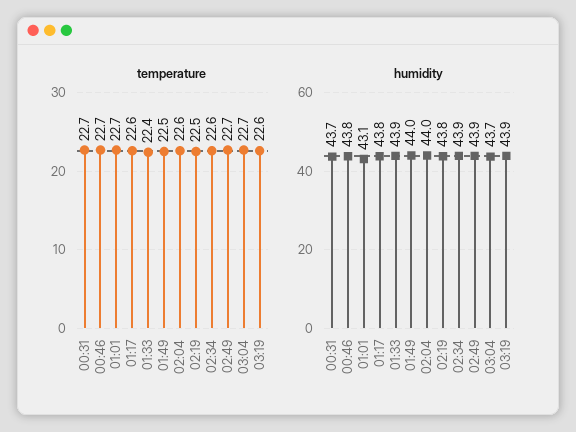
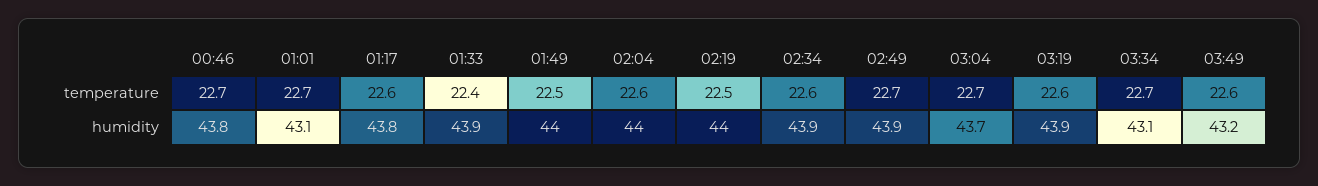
temperature, 00:31: 22.7 -> none
humidity, 00:31: 43.7 -> none
humidity, 02:19: 43.8 -> 44
temperature, 03:34: none -> 22.7
temperature, 03:49: none -> 22.6
humidity, 03:34: none -> 43.1
humidity, 03:49: none -> 43.2

